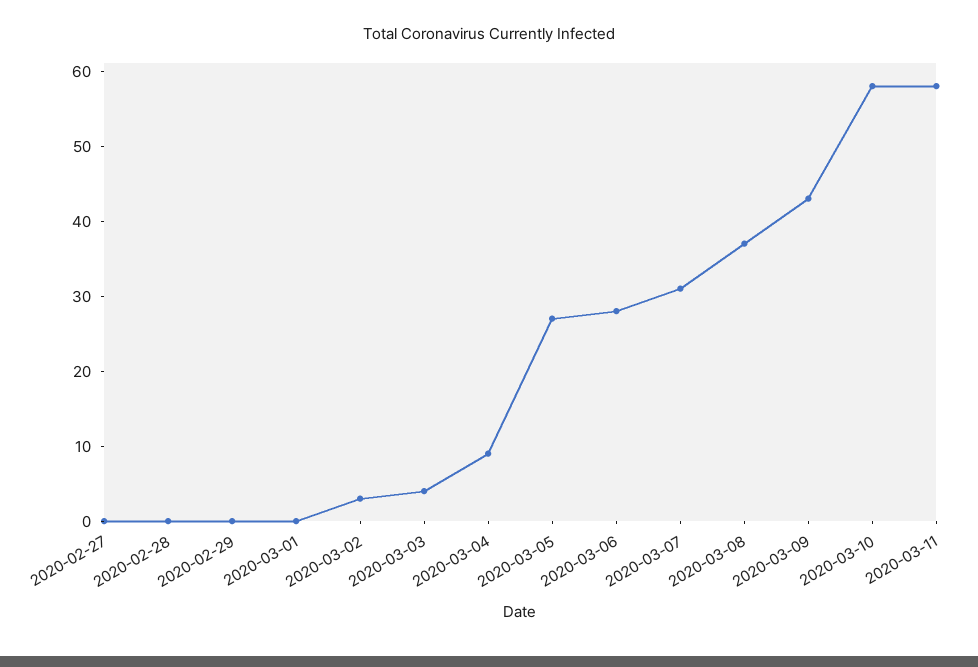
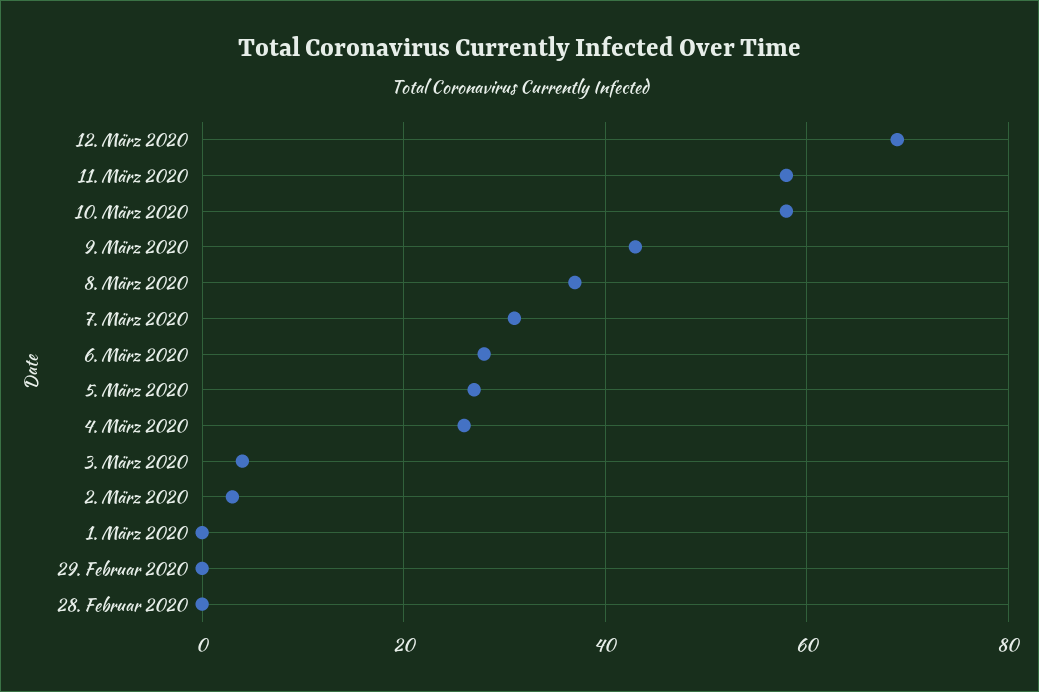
2020-02-27: 0 -> none
2020-03-04: 10 -> 25
12. März 2020: none -> 70

